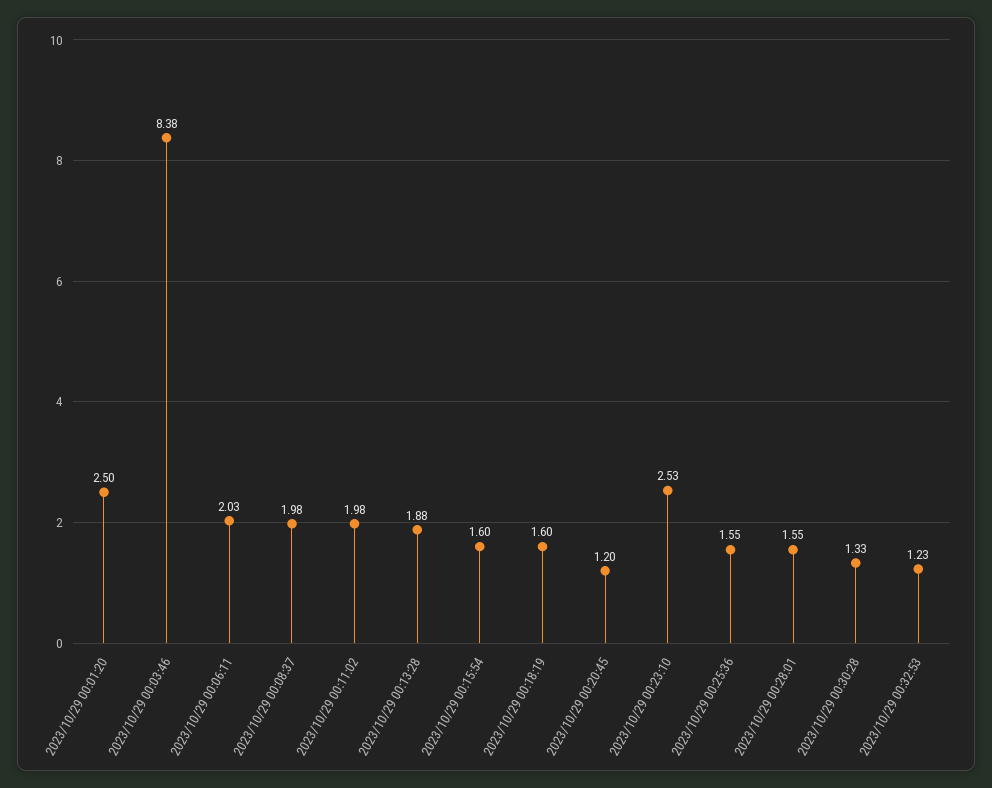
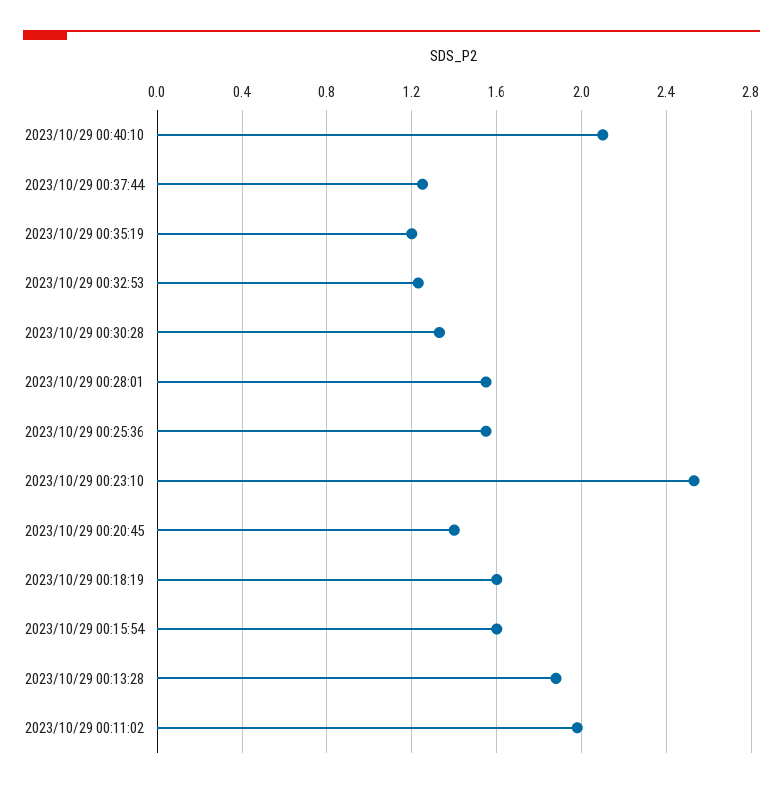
2023/10/29 00:01:20: 2.5 -> none
2023/10/29 00:03:46: 8.38 -> none
2023/10/29 00:06:11: 2.03 -> none
2023/10/29 00:08:37: 1.98 -> none
2023/10/29 00:20:45: 1.2 -> 1.4
2023/10/29 00:40:10: none -> 2.1
2023/10/29 00:37:44: none -> 1.25
2023/10/29 00:35:19: none -> 1.2

